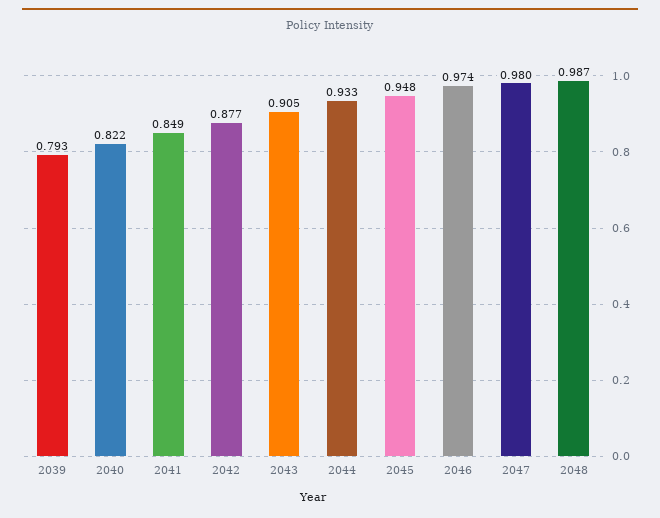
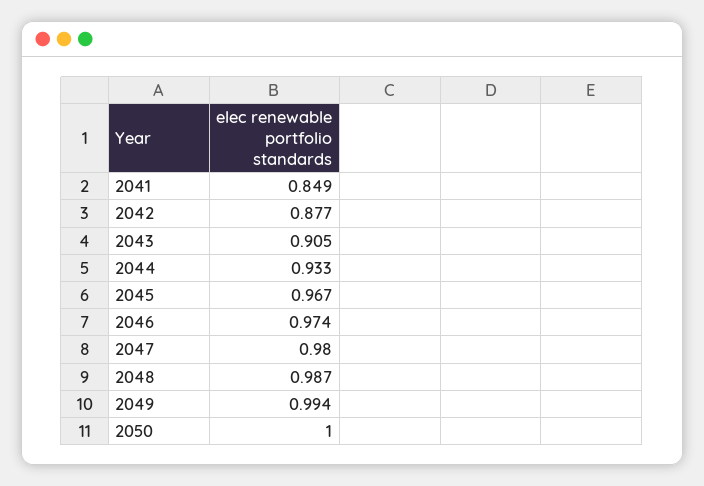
2039: 0.793 -> none
2040: 0.822 -> none
2045: 0.948 -> 0.967
2049: none -> 0.994
2050: none -> 1

